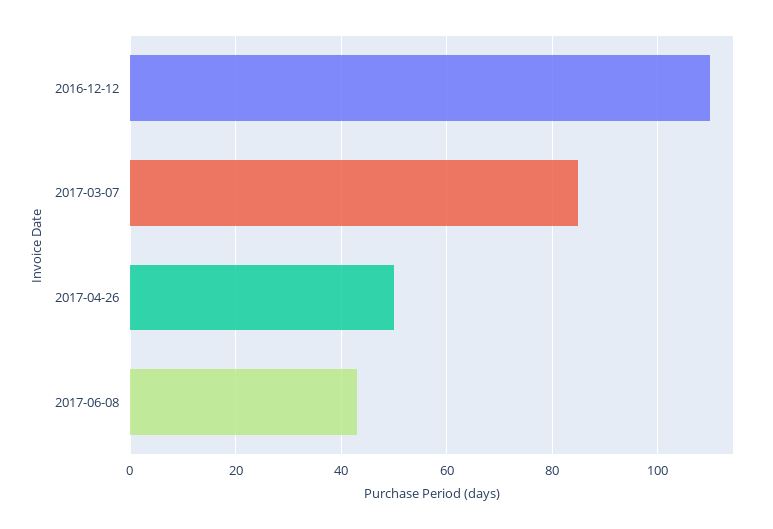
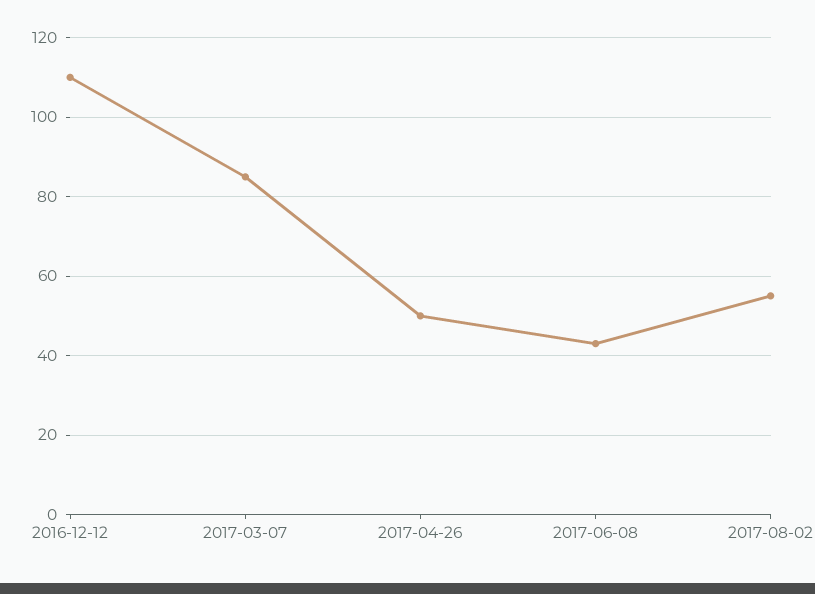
2017-08-02: none -> 55

